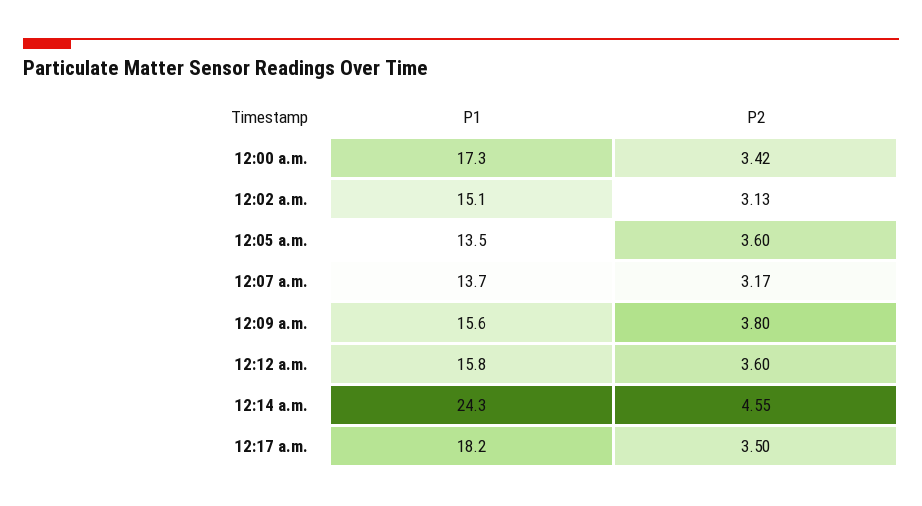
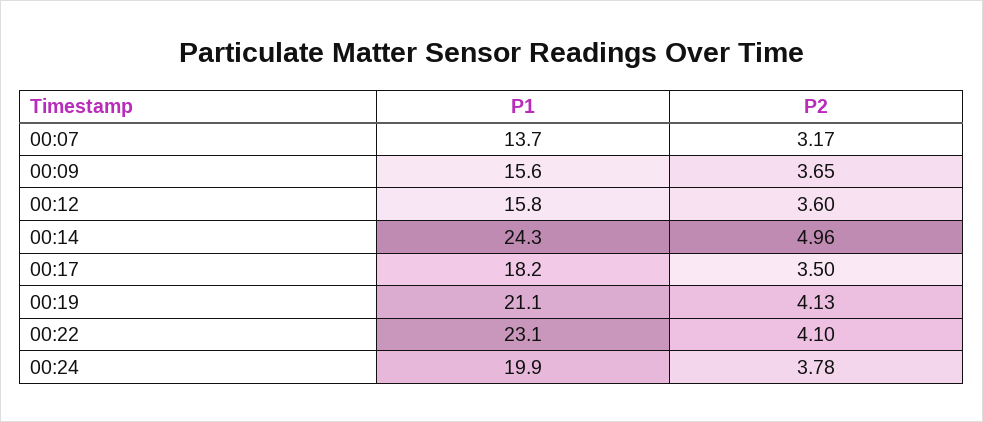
P1, 12:00 a.m.: 17.3 -> none
P2, 12:00 a.m.: 3.42 -> none
P1, 12:02 a.m.: 15.1 -> none
P2, 12:02 a.m.: 3.13 -> none
P1, 12:05 a.m.: 13.5 -> none
P2, 12:05 a.m.: 3.6 -> none
P2, 12:09 a.m.: 3.8 -> 3.65
P2, 12:14 a.m.: 4.55 -> 4.96
P1, 00:19: none -> 21.1
P2, 00:19: none -> 4.13
P1, 00:22: none -> 23.1
P2, 00:22: none -> 4.1
P1, 00:24: none -> 19.9
P2, 00:24: none -> 3.78

